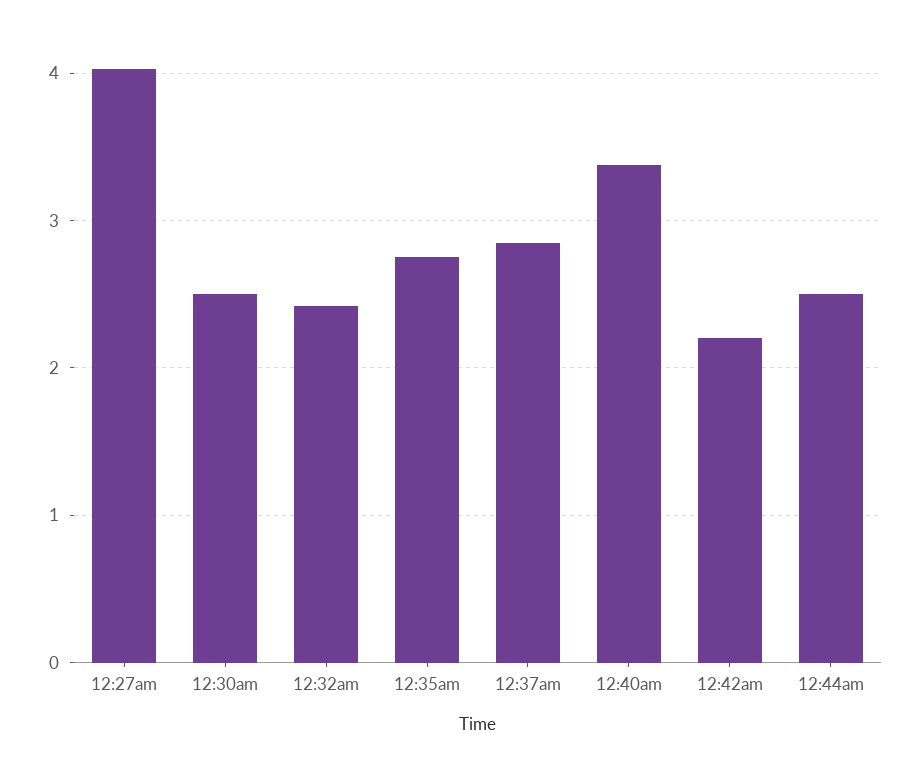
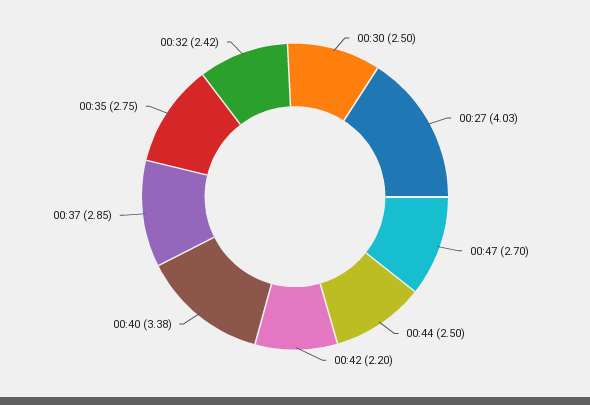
00:47: none -> 2.7

